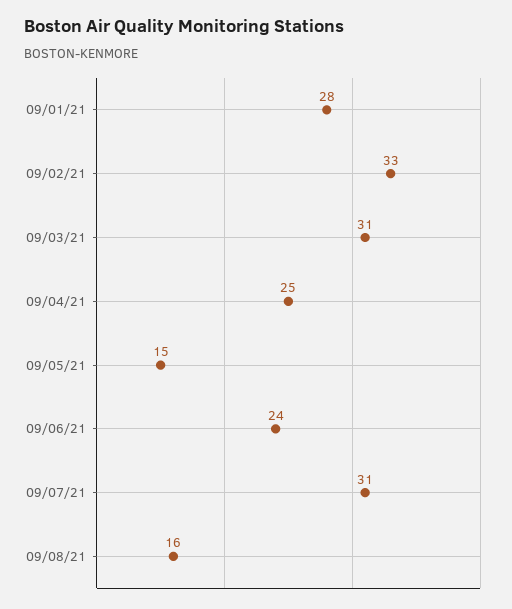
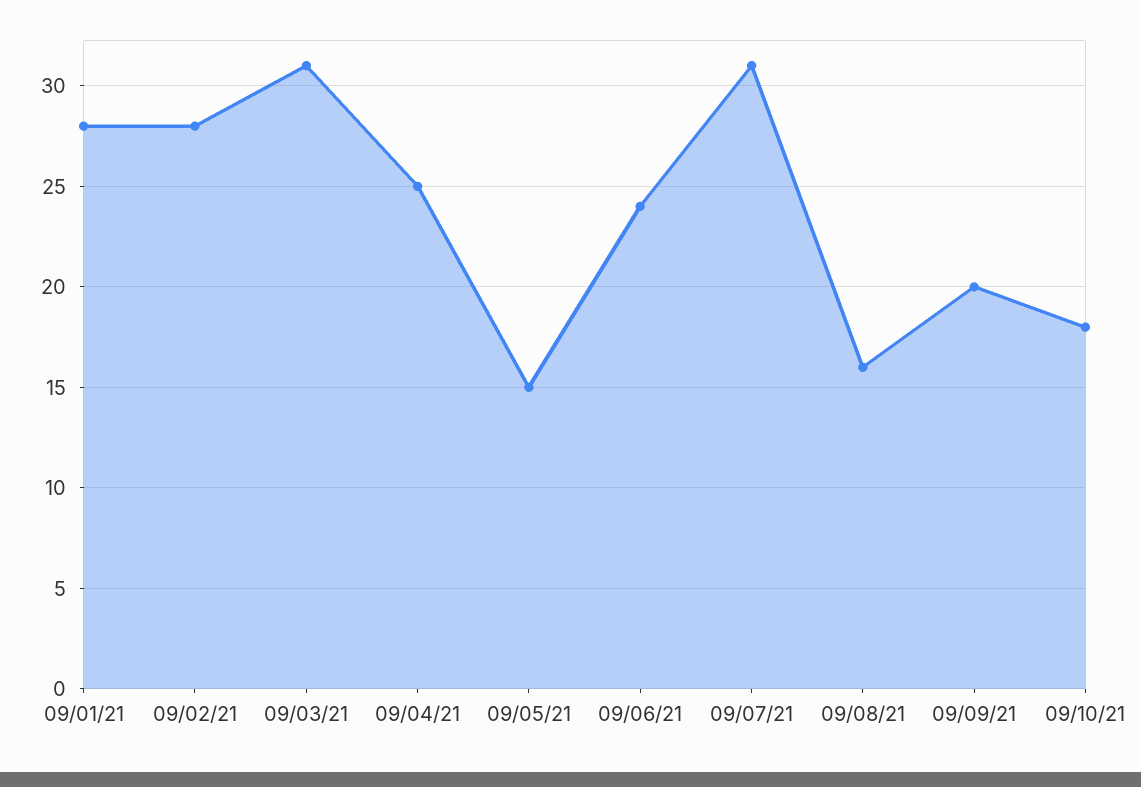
09/02/21: 33 -> 28
09/09/21: none -> 20
09/10/21: none -> 18

